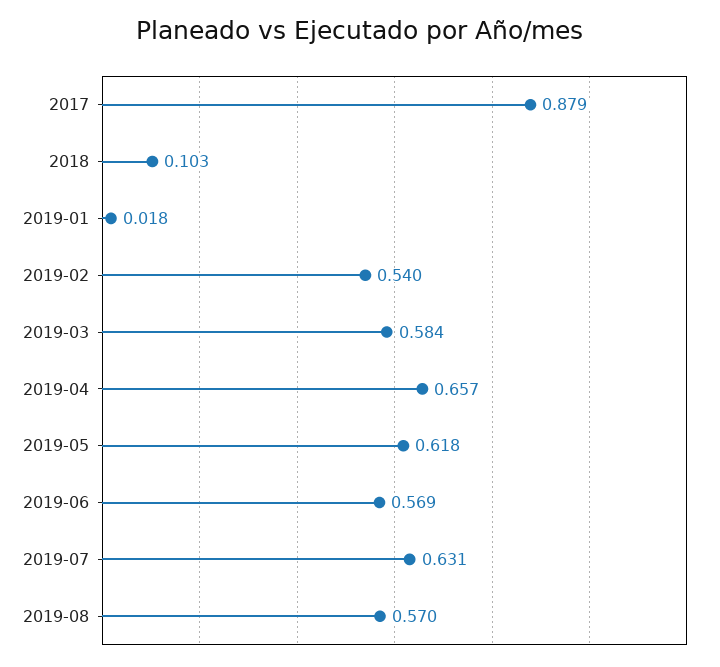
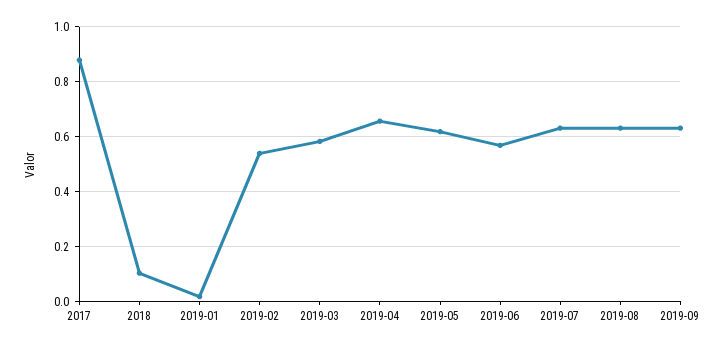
2019-08: 0.57 -> 0.625
2019-09: none -> 0.625

